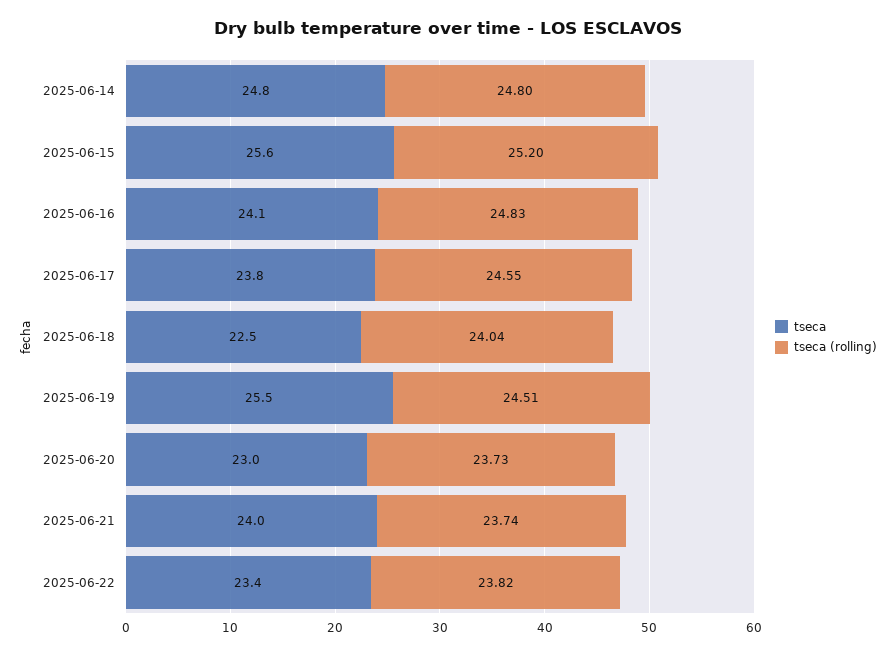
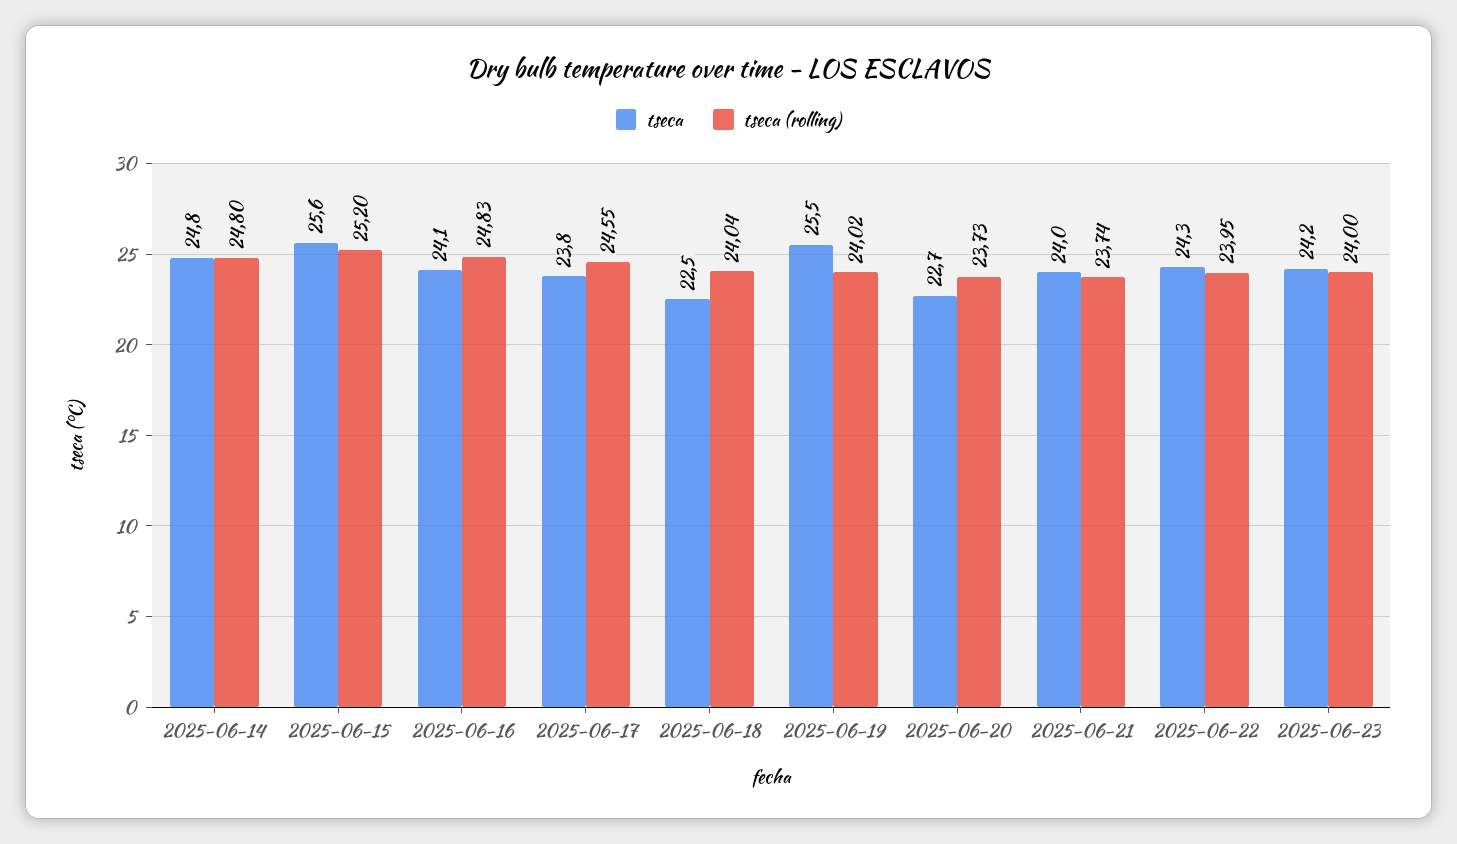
tseca (rolling), 2025-06-19: 24.51 -> 24.02
tseca, 2025-06-20: 23 -> 22.7
tseca, 2025-06-22: 23.4 -> 24.3
tseca (rolling), 2025-06-22: 23.82 -> 23.95
tseca, 2025-06-23: none -> 24.2
tseca (rolling), 2025-06-23: none -> 24

